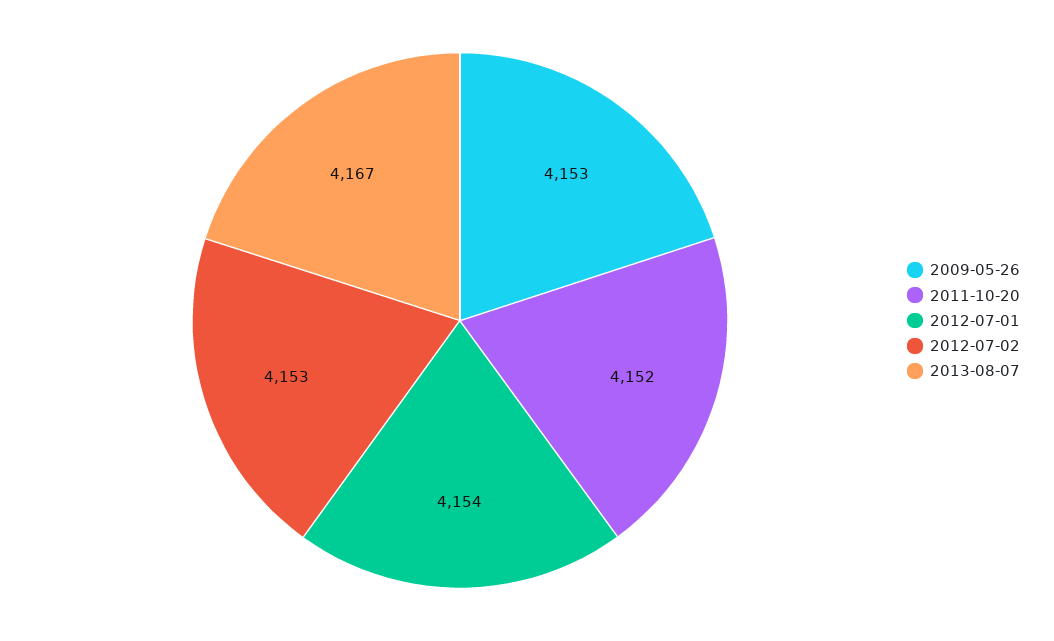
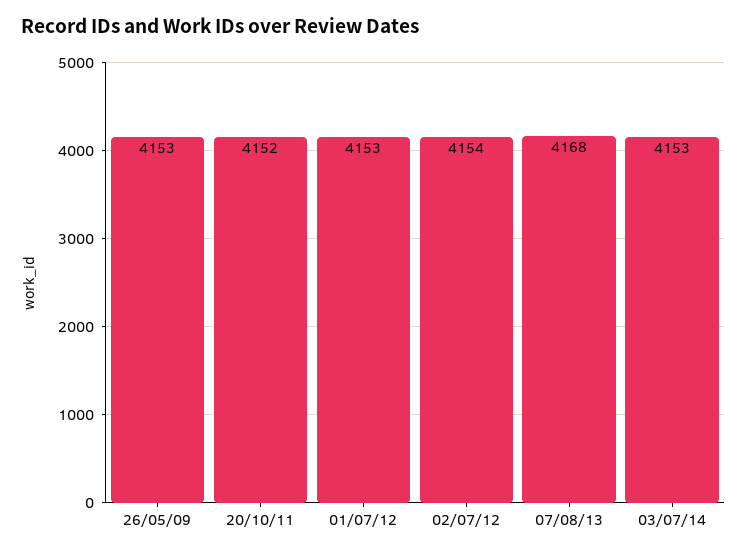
2012-07-01: 4154 -> 4153
2012-07-02: 4153 -> 4154
2013-08-07: 4167 -> 4168
03/07/14: none -> 4153

